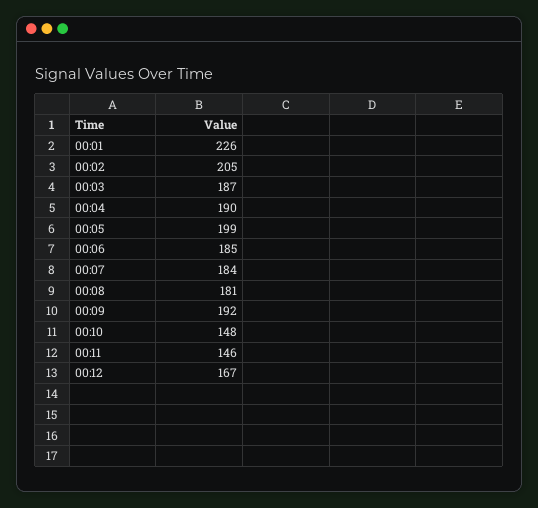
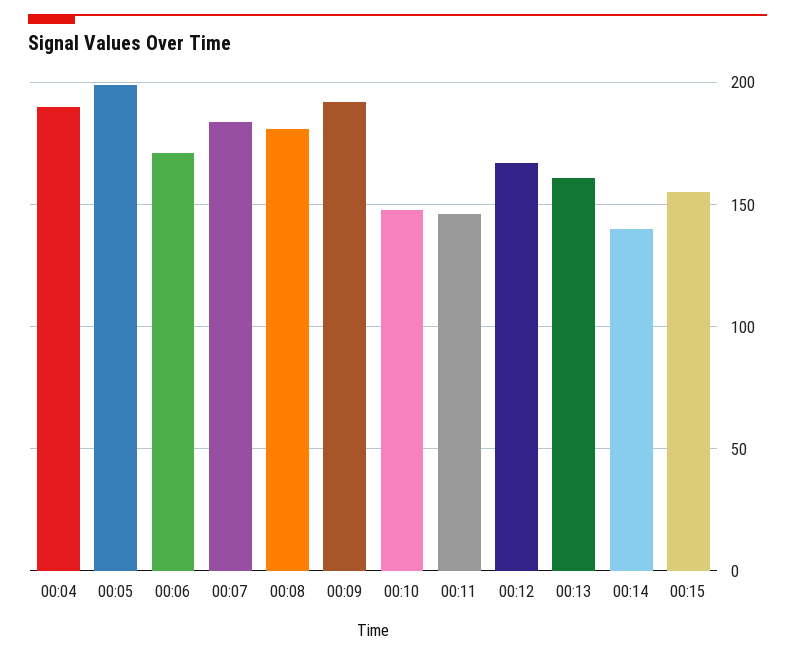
00:01: 226 -> none
00:02: 205 -> none
00:03: 187 -> none
00:06: 185 -> 170
00:13: none -> 160
00:14: none -> 140
00:15: none -> 155

